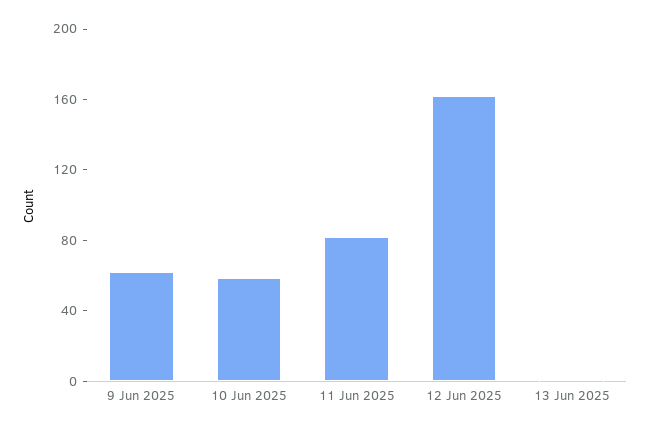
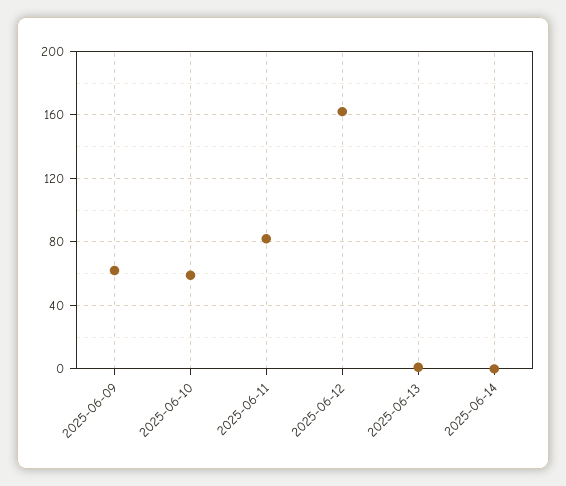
2025-06-14: none -> 0

